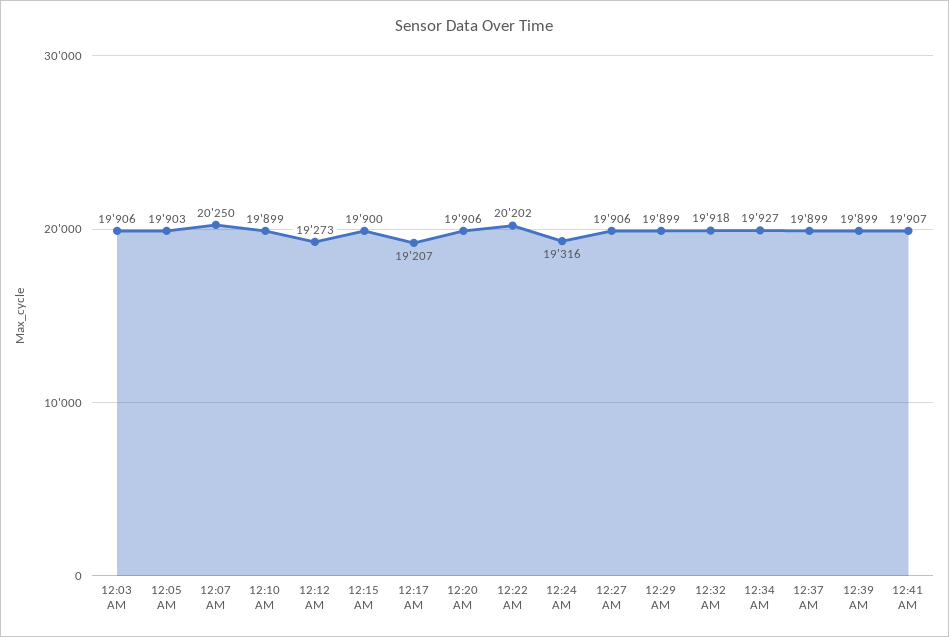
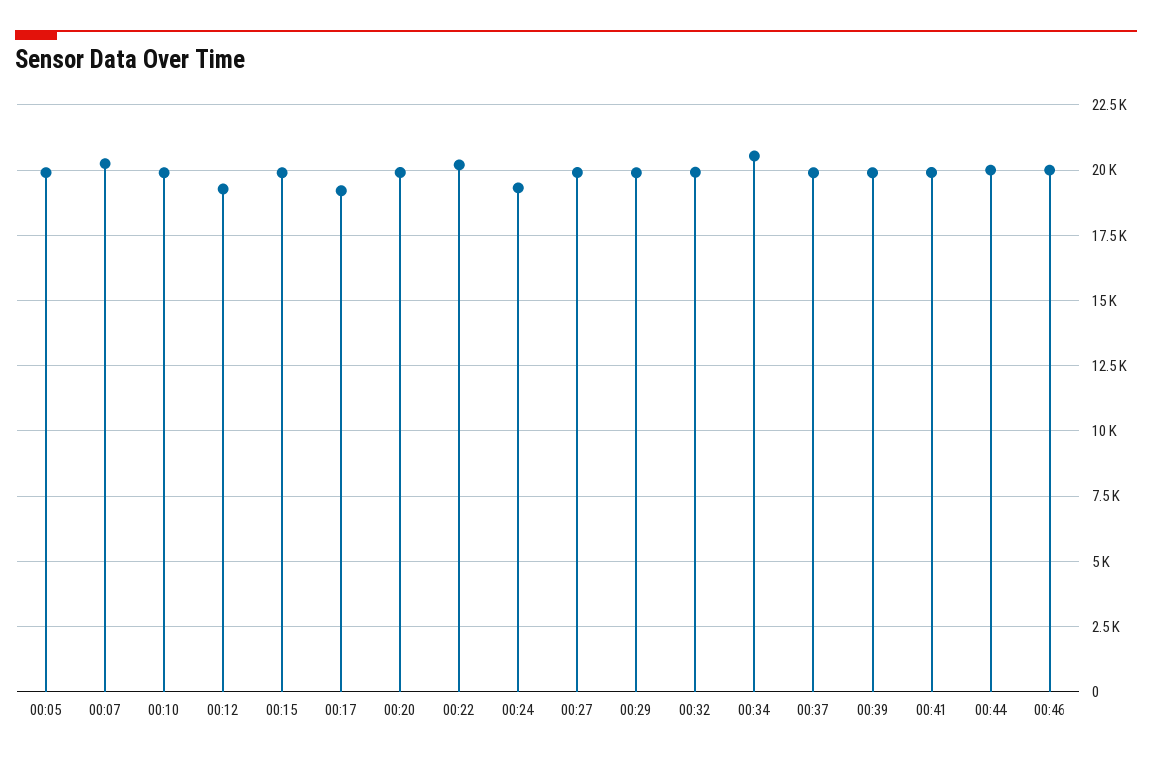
12:03 AM: 19906 -> none
12:34 AM: 19927 -> 20500
00:44: none -> 20000
00:46: none -> 20000

